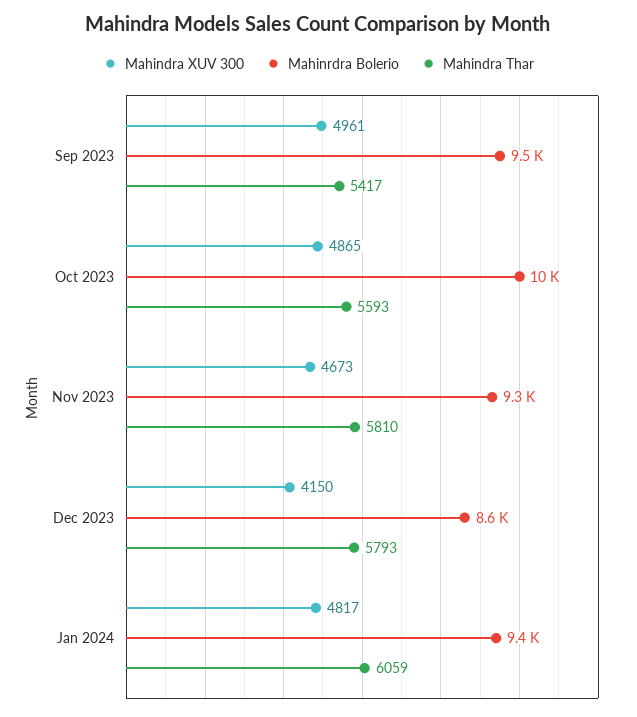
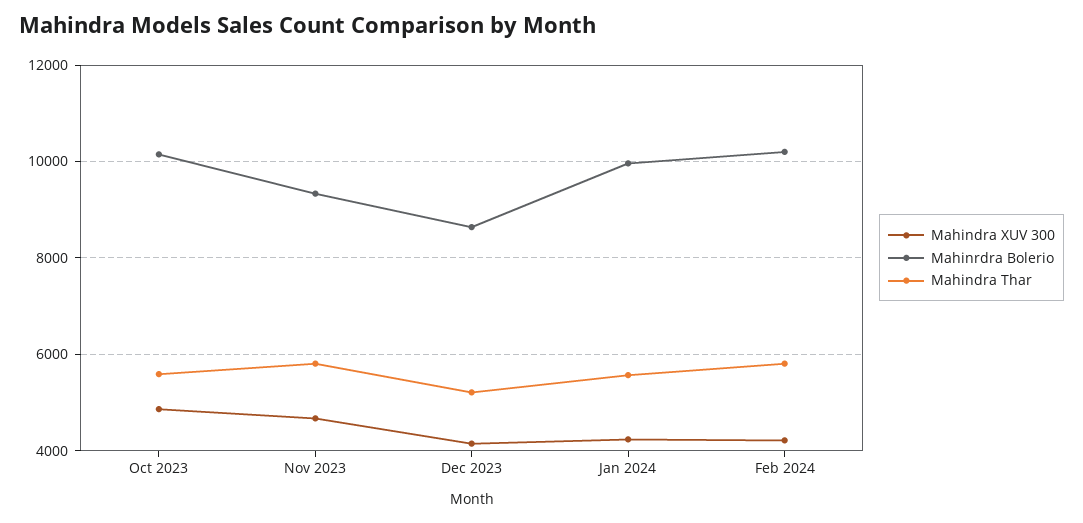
Mahindra XUV 300, Sep 2023: 4961 -> none
Mahinrdra Bolerio, Sep 2023: 9500 -> none
Mahindra Thar, Sep 2023: 5417 -> none
Mahindra Thar, Dec 2023: 5793 -> 5200
Mahindra XUV 300, Jan 2024: 4817 -> 4200
Mahinrdra Bolerio, Jan 2024: 9400 -> 10000
Mahindra Thar, Jan 2024: 6059 -> 5600
Mahindra XUV 300, Feb 2024: none -> 4200
Mahinrdra Bolerio, Feb 2024: none -> 10200
Mahindra Thar, Feb 2024: none -> 5800

